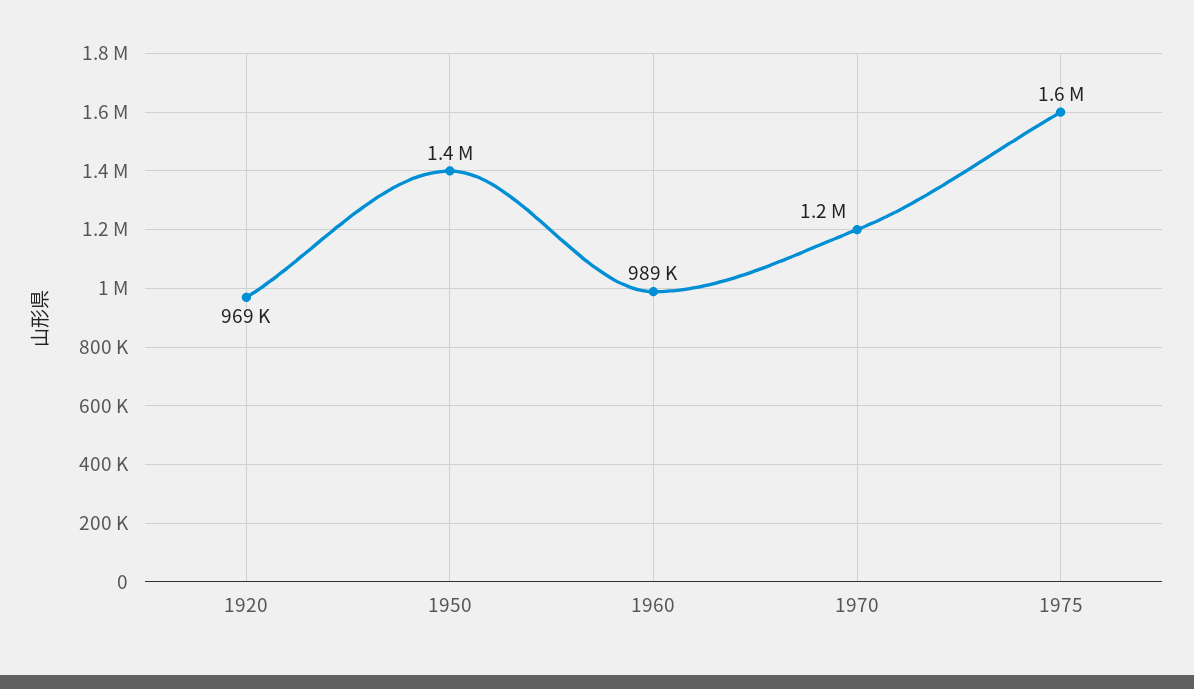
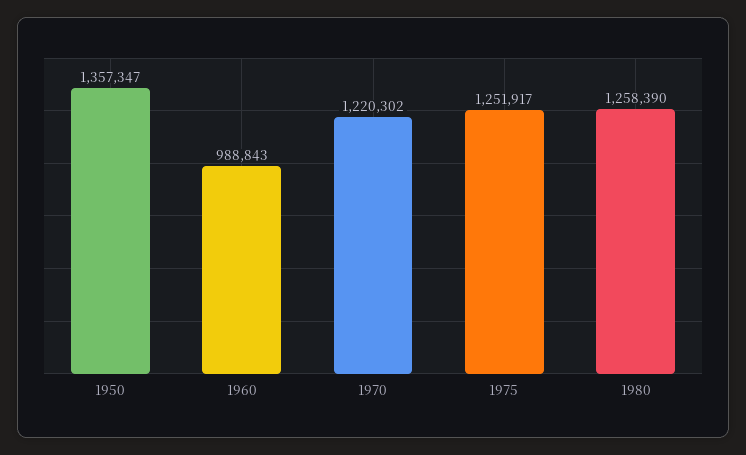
1920: 969000 -> none
1975: 1600000 -> 1251917
1980: none -> 1258390

